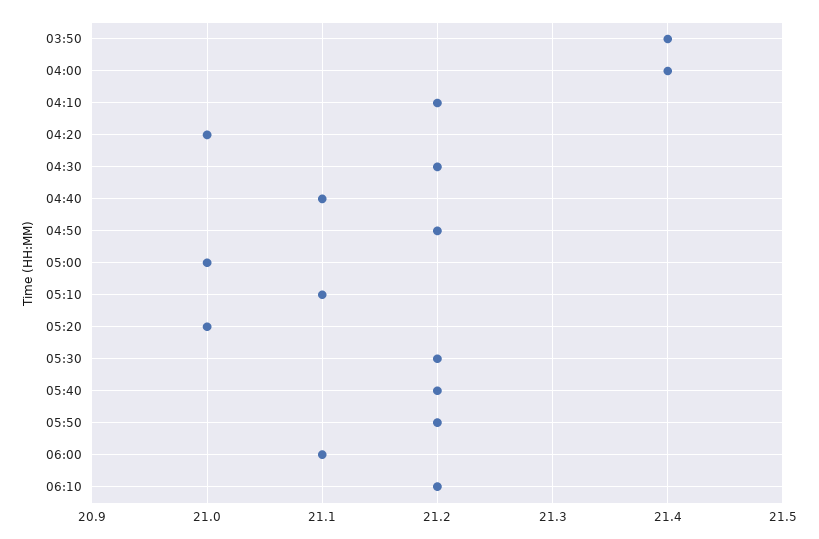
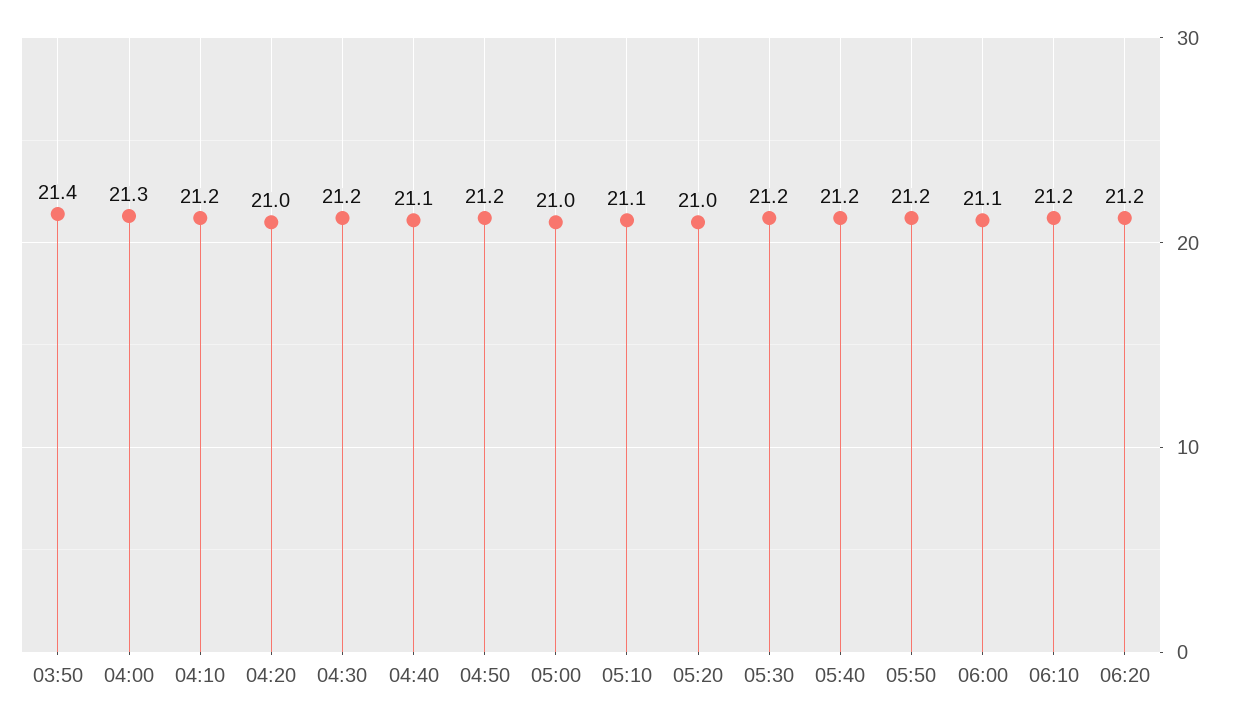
04:00: 21.4 -> 21.3
06:20: none -> 21.2

